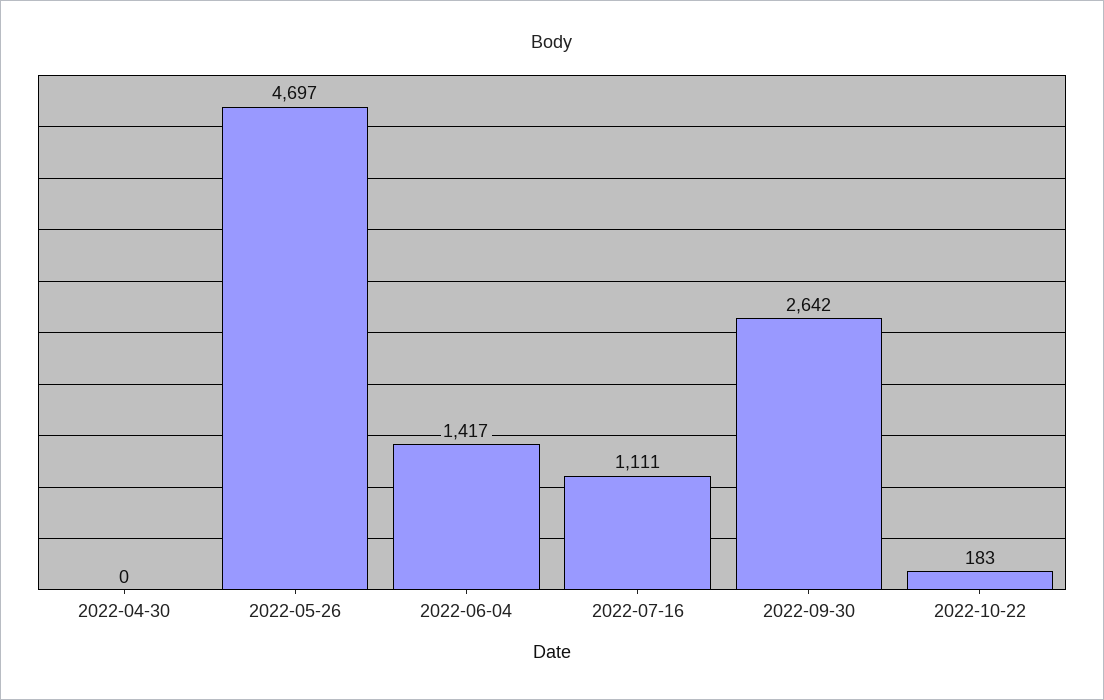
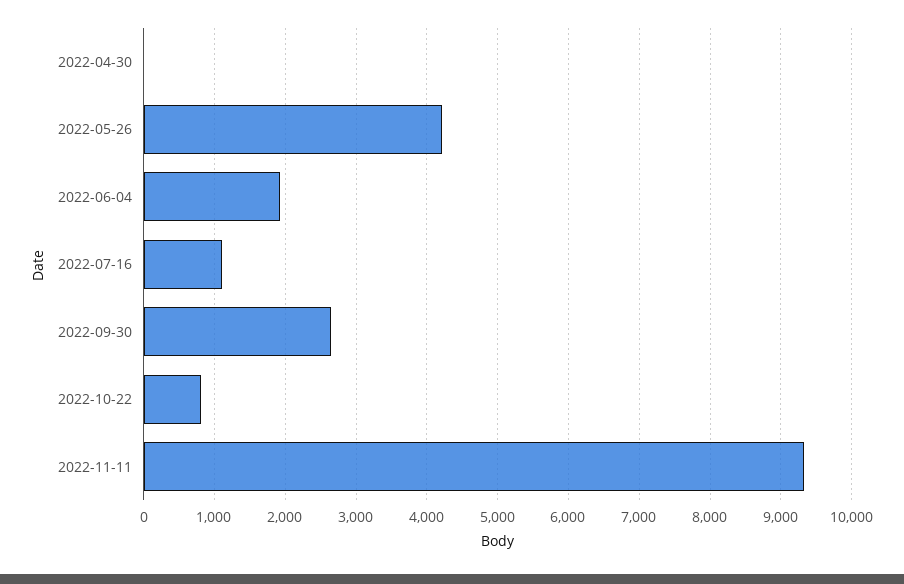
2022-05-26: 4697 -> 4200
2022-06-04: 1417 -> 1900
2022-10-22: 183 -> 800
2022-11-11: none -> 9300

